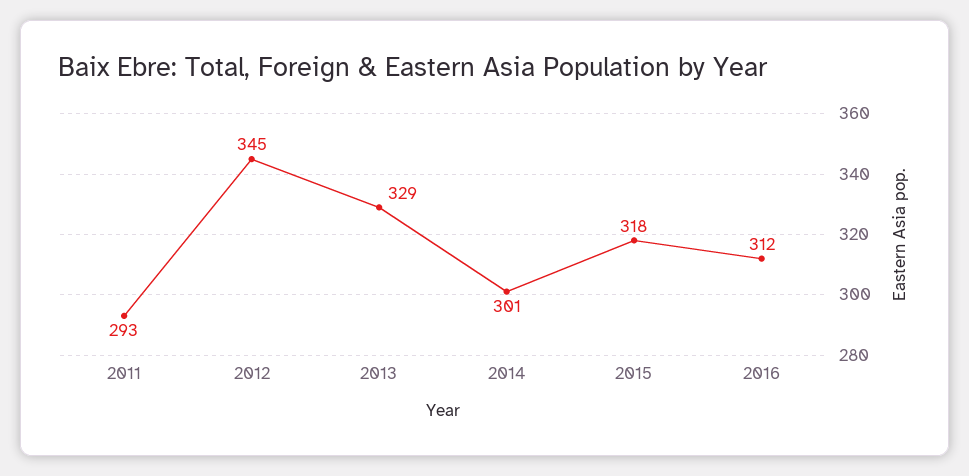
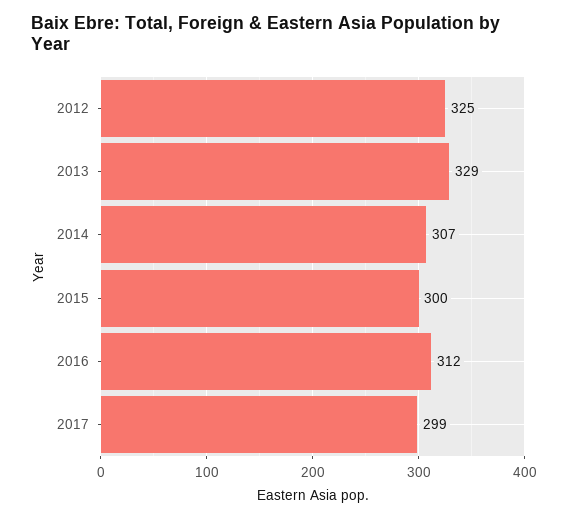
2011: 293 -> none
2012: 345 -> 325
2014: 301 -> 307
2015: 318 -> 300
2017: none -> 299

